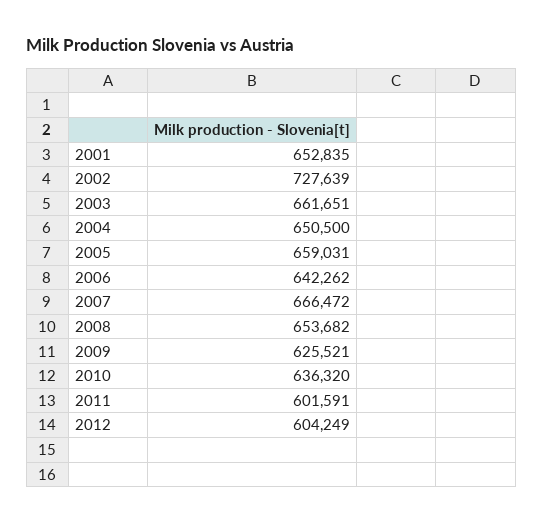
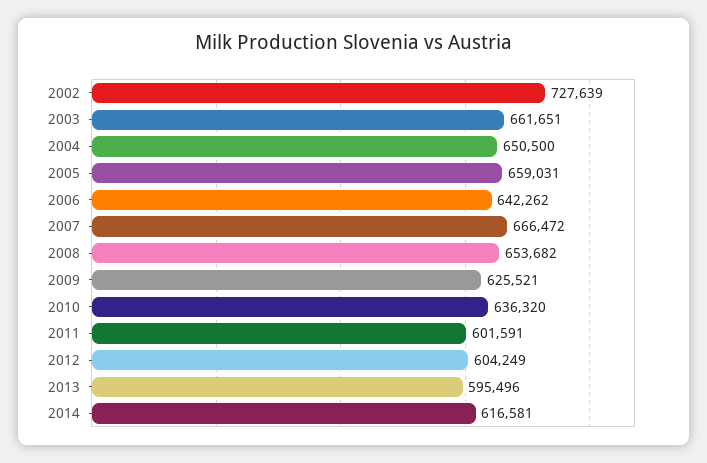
2001: 652835 -> none
2013: none -> 595496
2014: none -> 616581

